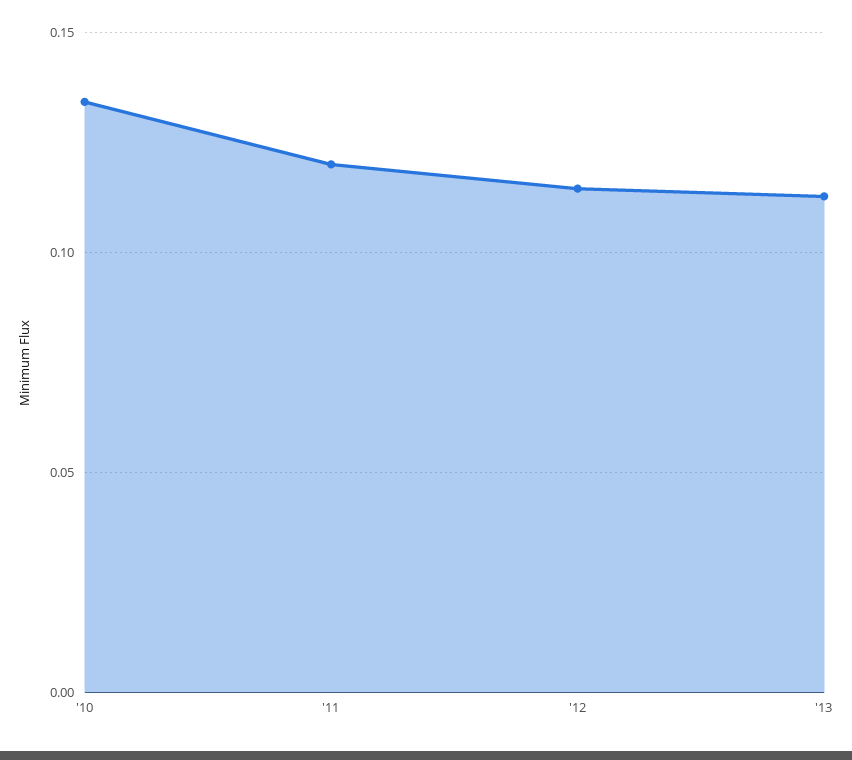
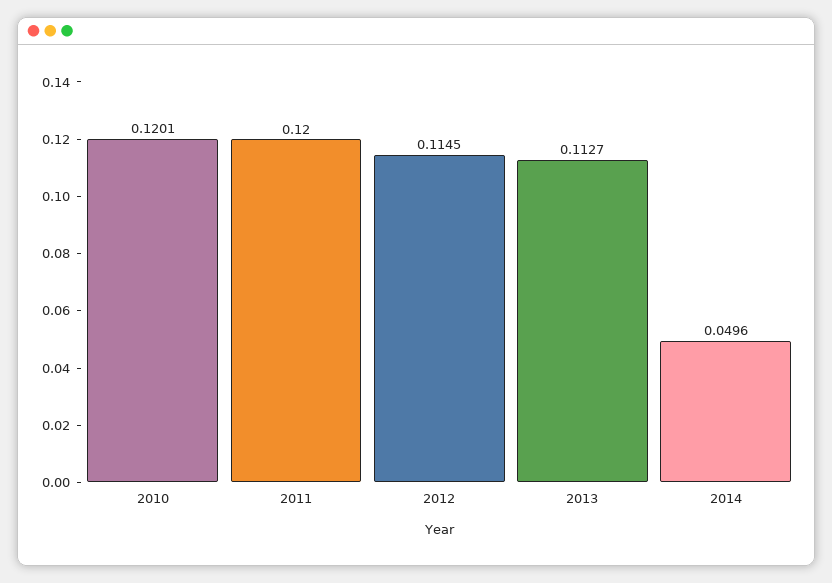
'10: 0.135 -> 0.1201
2014: none -> 0.0496

